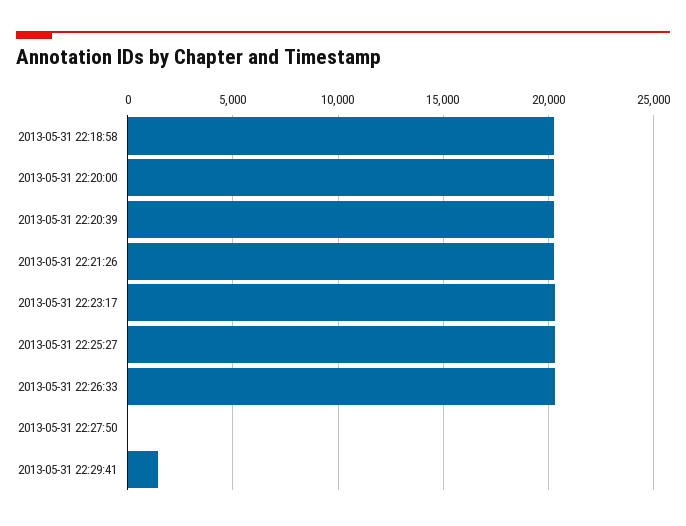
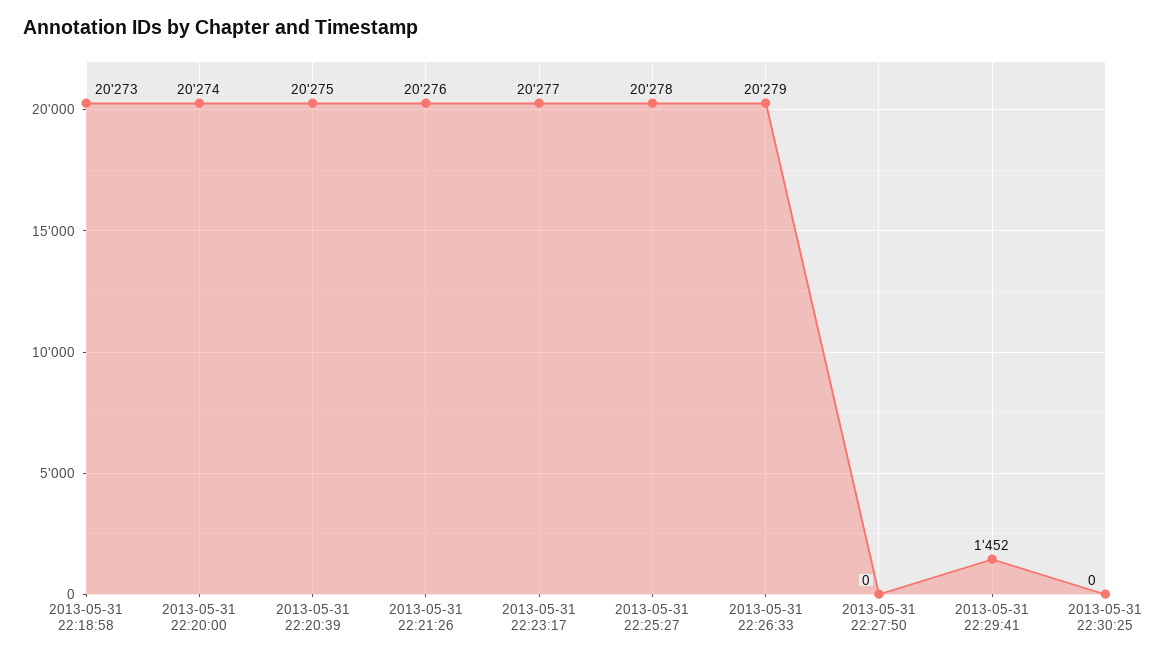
2013-05-31 22:30:25: none -> 0

